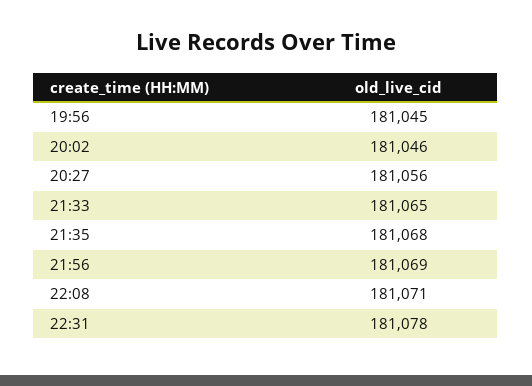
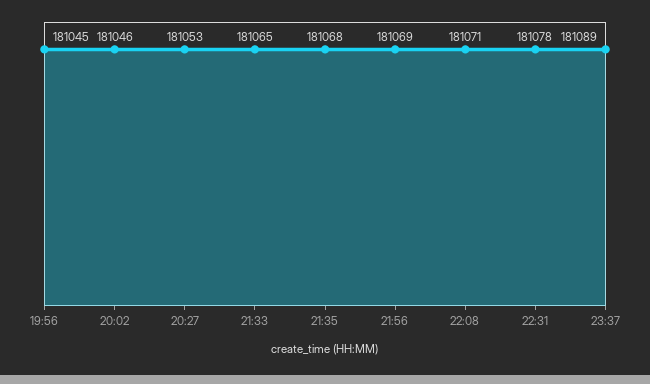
20:27: 181056 -> 181053
23:37: none -> 181089

